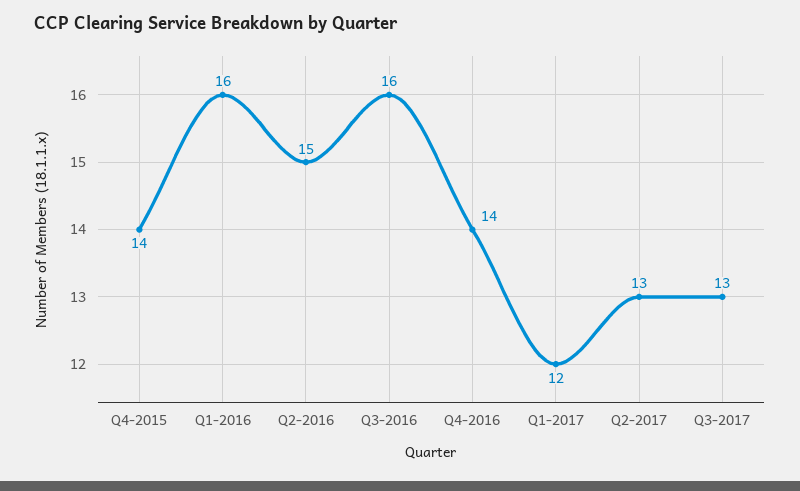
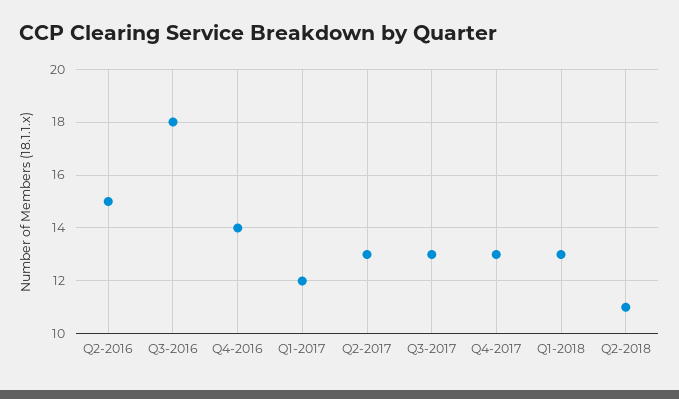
Q4-2015: 14 -> none
Q1-2016: 16 -> none
Q3-2016: 16 -> 18
Q4-2017: none -> 13
Q1-2018: none -> 13
Q2-2018: none -> 11

